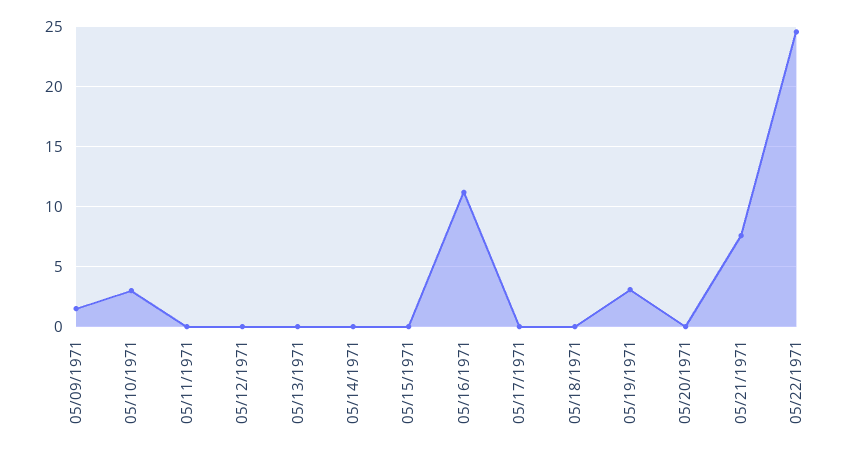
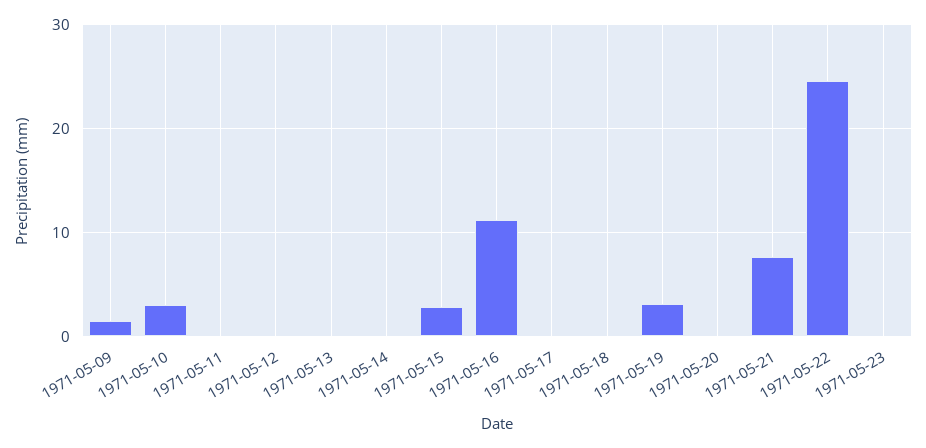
05/15/1971: 0 -> 3
1971-05-23: none -> 0

